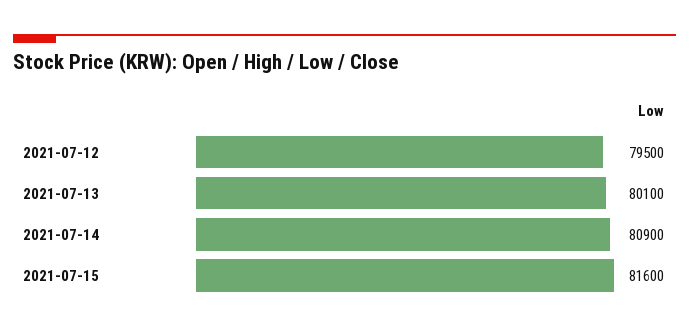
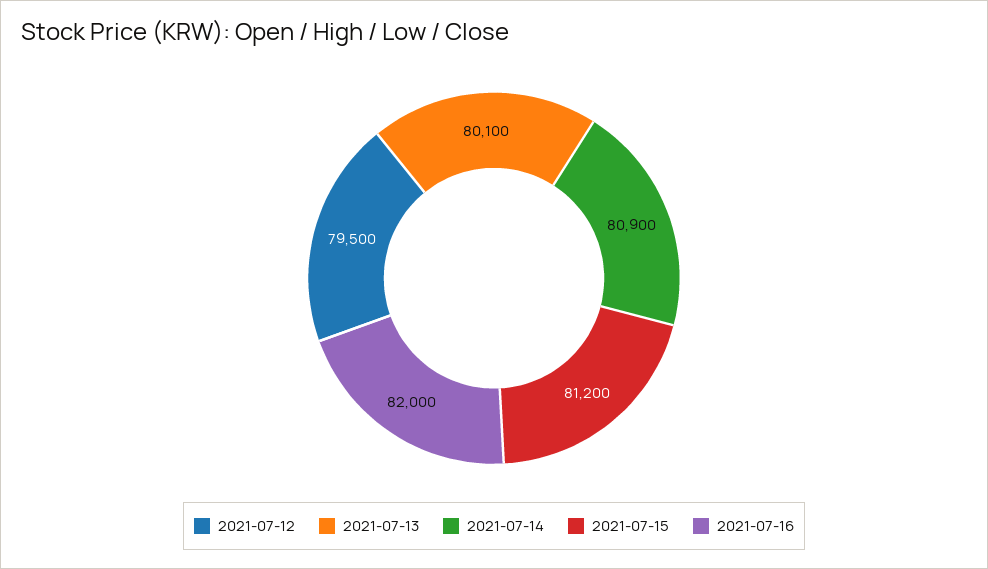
2021-07-15: 81600 -> 81200
2021-07-16: none -> 82000

